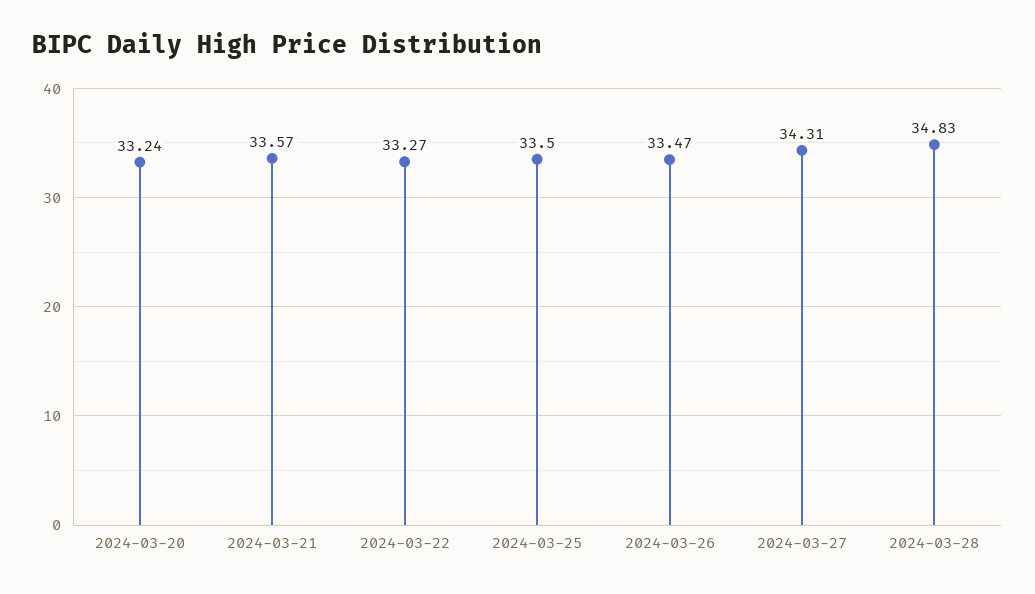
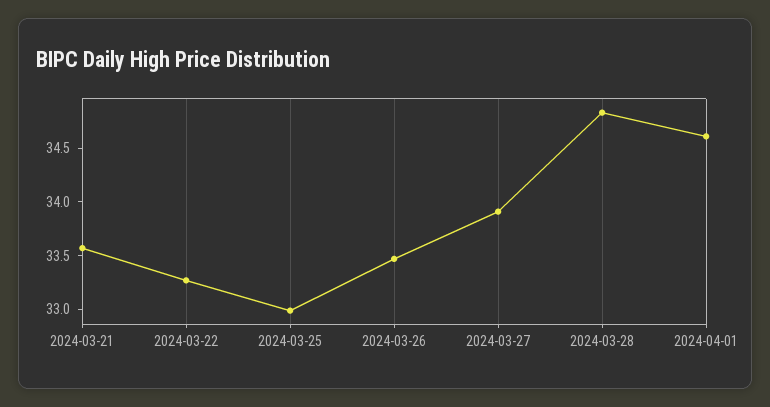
2024-03-20: 33.24 -> none
2024-03-25: 33.5 -> 33
2024-03-27: 34.31 -> 33.9
2024-04-01: none -> 34.6

